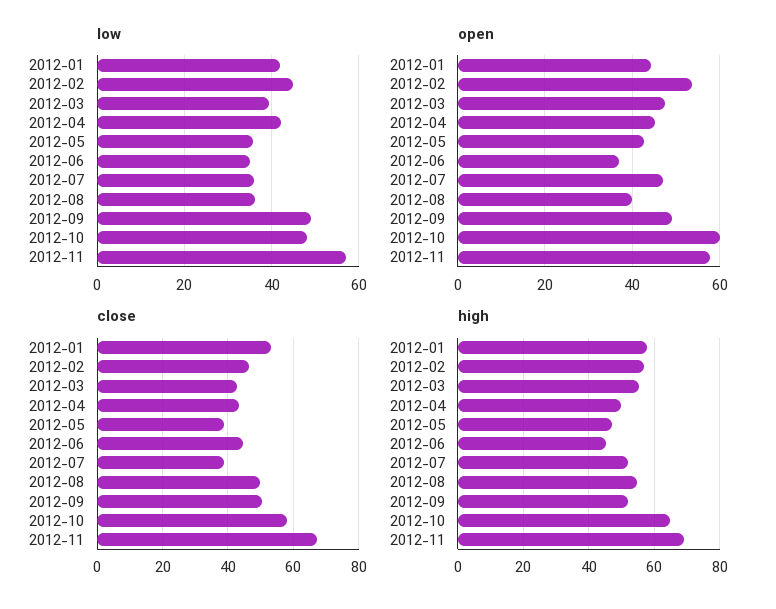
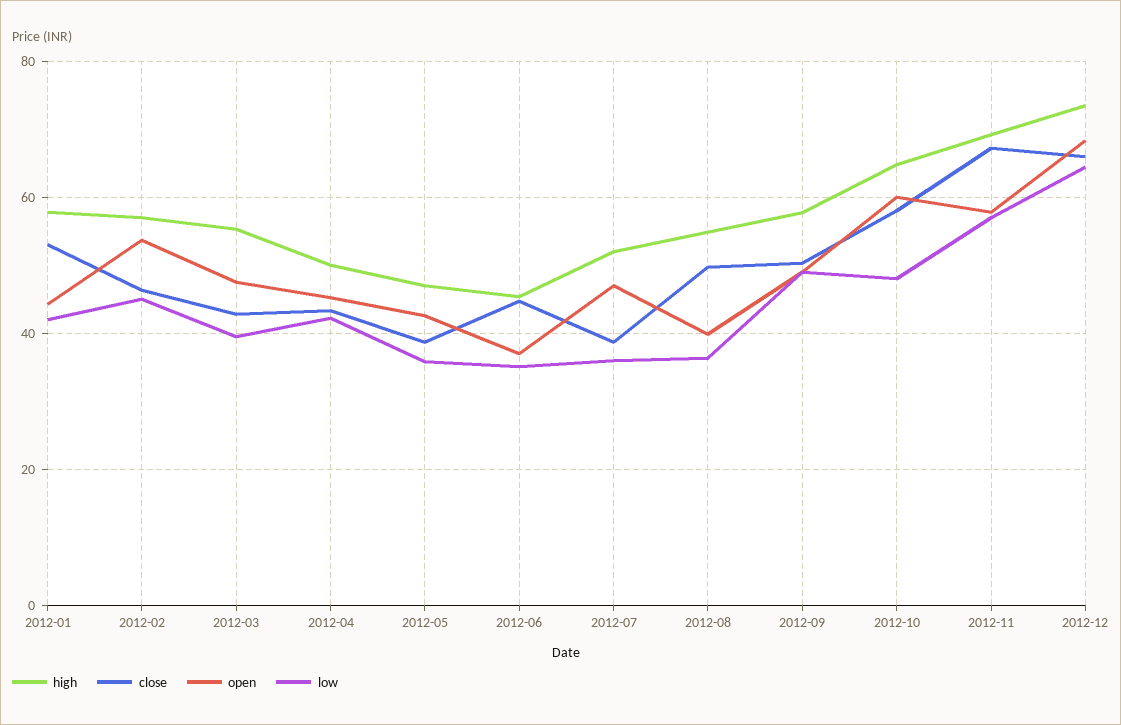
high, 2012-09: 52 -> 58
high, 2012-12: none -> 74
close, 2012-12: none -> 66
open, 2012-12: none -> 68
low, 2012-12: none -> 64

